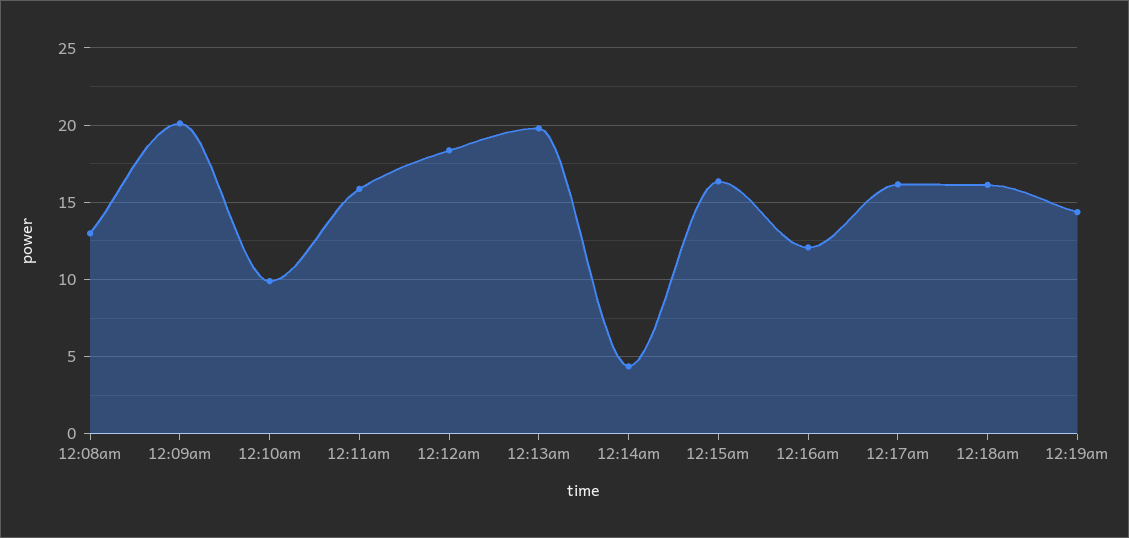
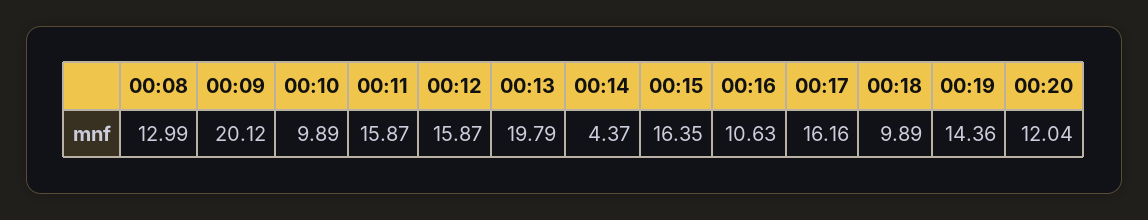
12:12am: 18.5 -> 15.87
12:16am: 12 -> 10.63
12:18am: 16 -> 9.89
00:20: none -> 12.04

